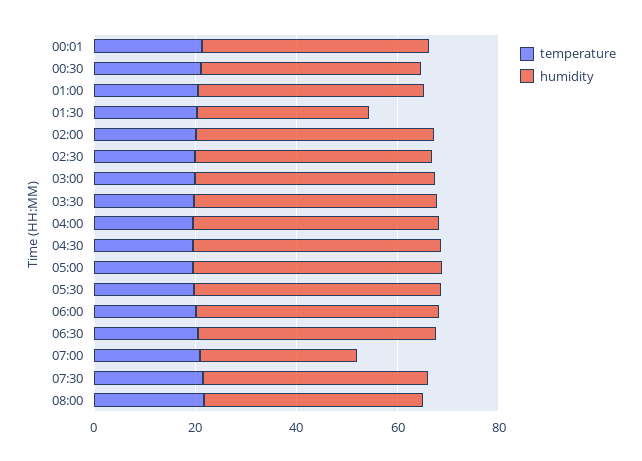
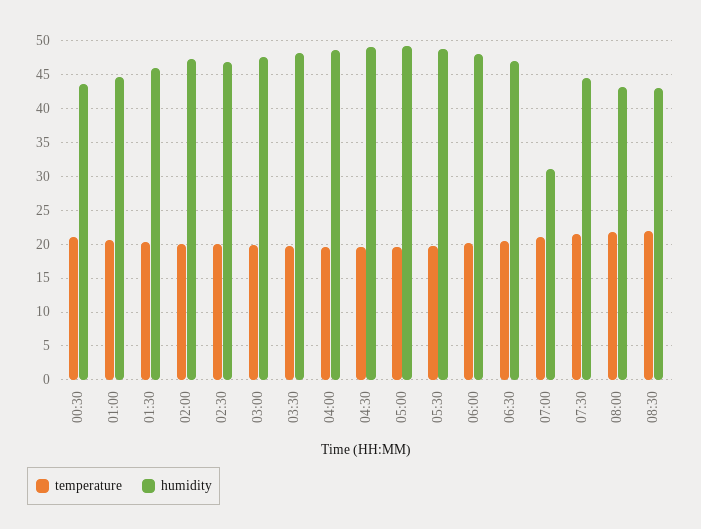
temperature, 00:01: 20 -> none
humidity, 00:01: 45 -> none
humidity, 01:30: 35 -> 46
temperature, 08:30: none -> 22
humidity, 08:30: none -> 43

